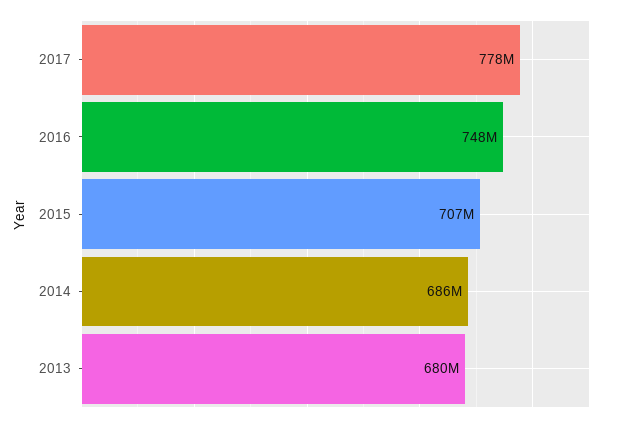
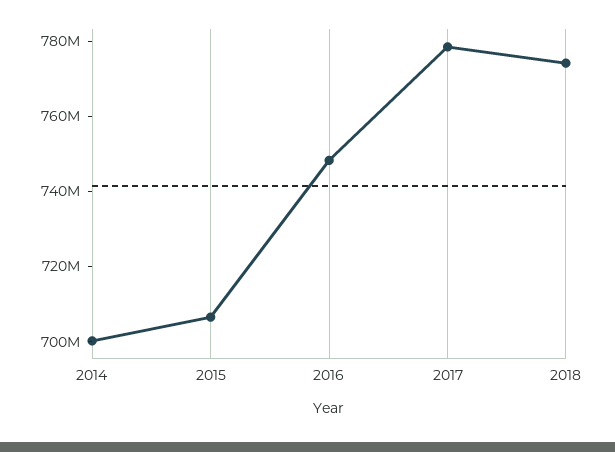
2014: 686000000 -> 700000000
2013: 680000000 -> none
2018: none -> 775000000

